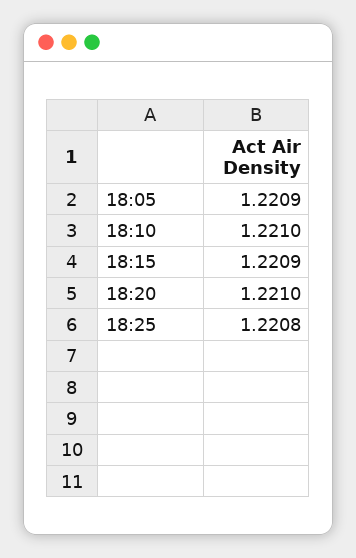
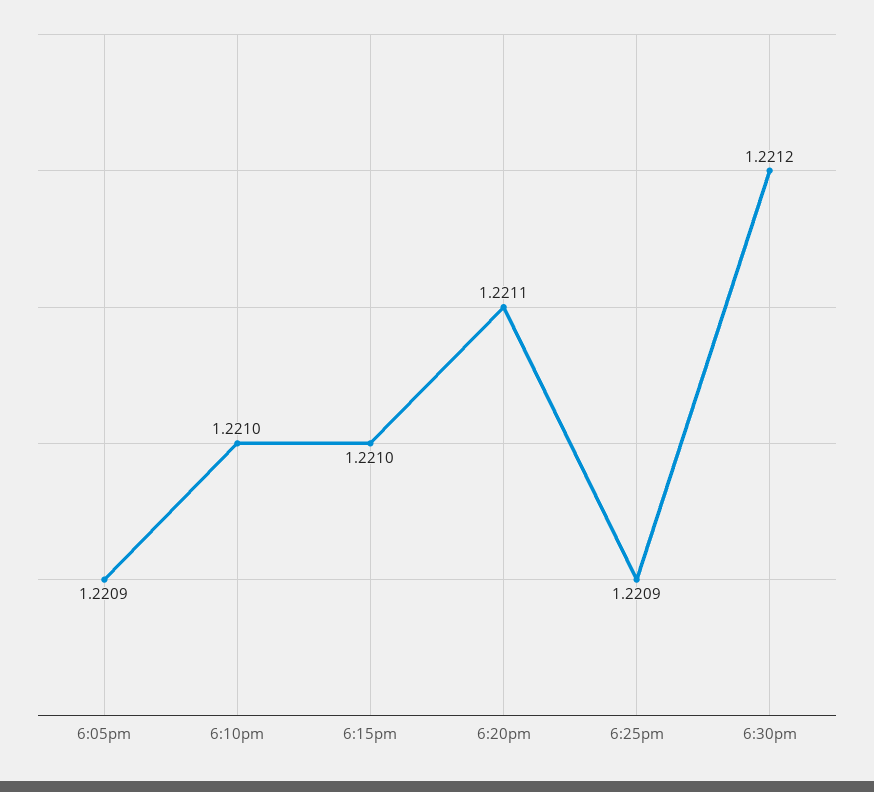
18:15: 1.2209 -> 1.221
18:20: 1.221 -> 1.2211
18:25: 1.2208 -> 1.2209
6:30pm: none -> 1.2212

